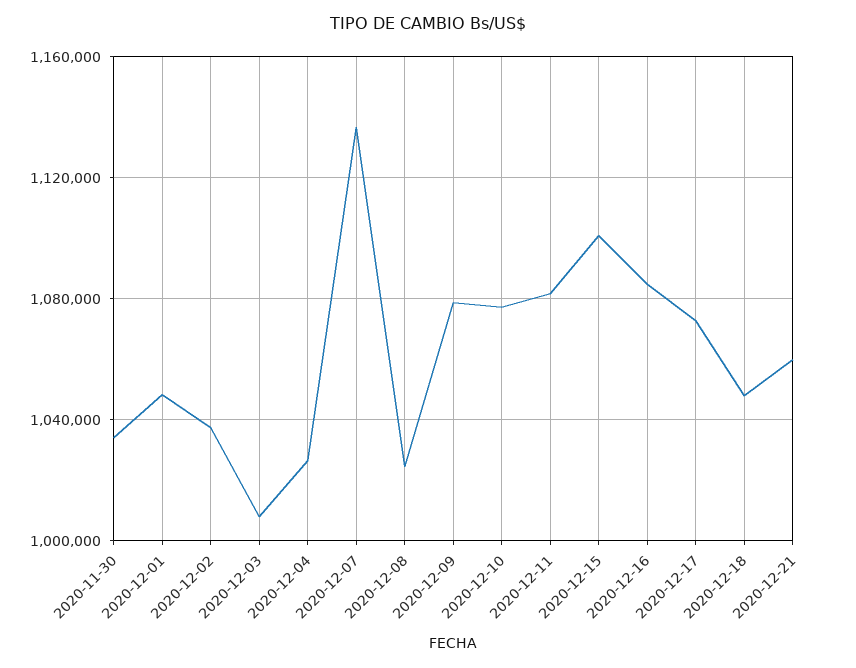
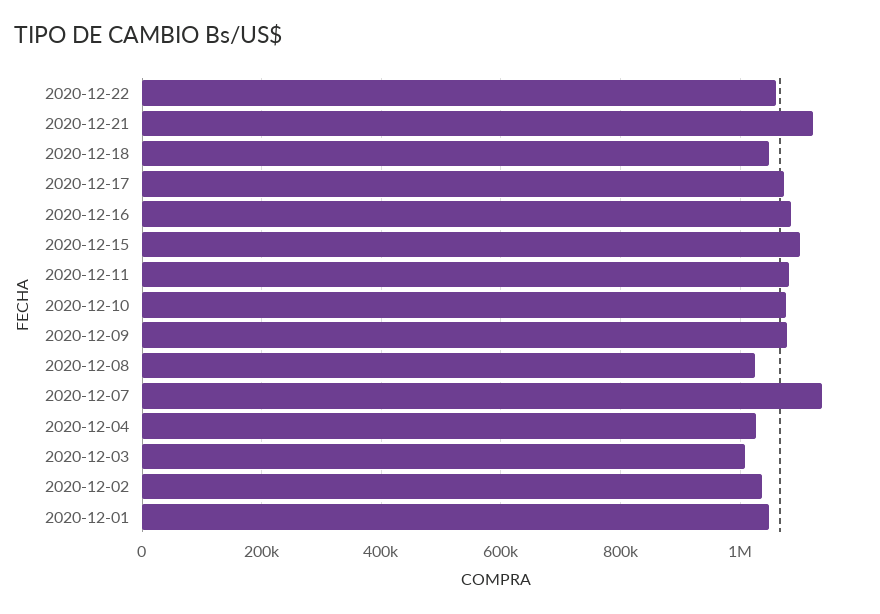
2020-11-30: 1035000 -> none
2020-12-21: 1060000 -> 1120000
2020-12-22: none -> 1060000

